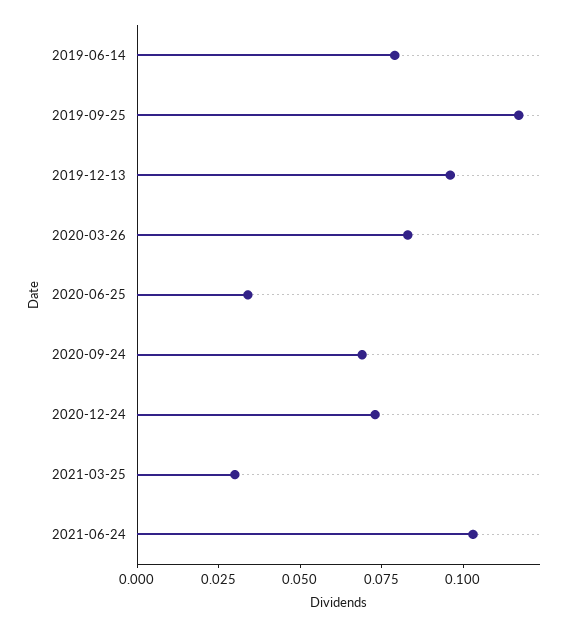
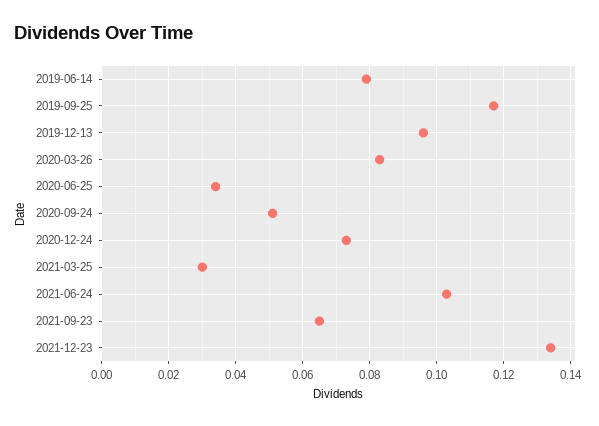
2020-09-24: 0.07 -> 0.05
2021-09-23: none -> 0.065
2021-12-23: none -> 0.135

